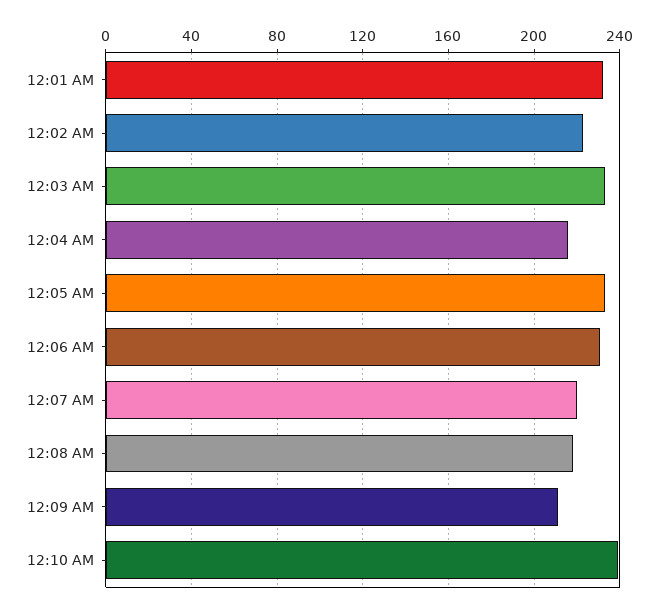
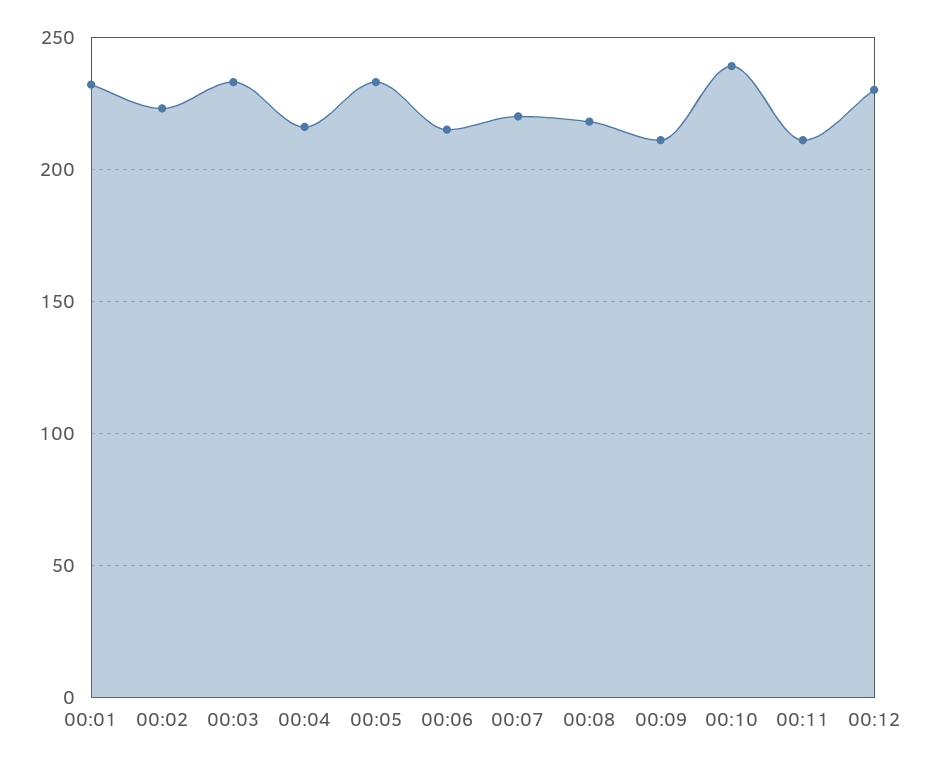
12:06 AM: 230 -> 215
00:11: none -> 210
00:12: none -> 230

